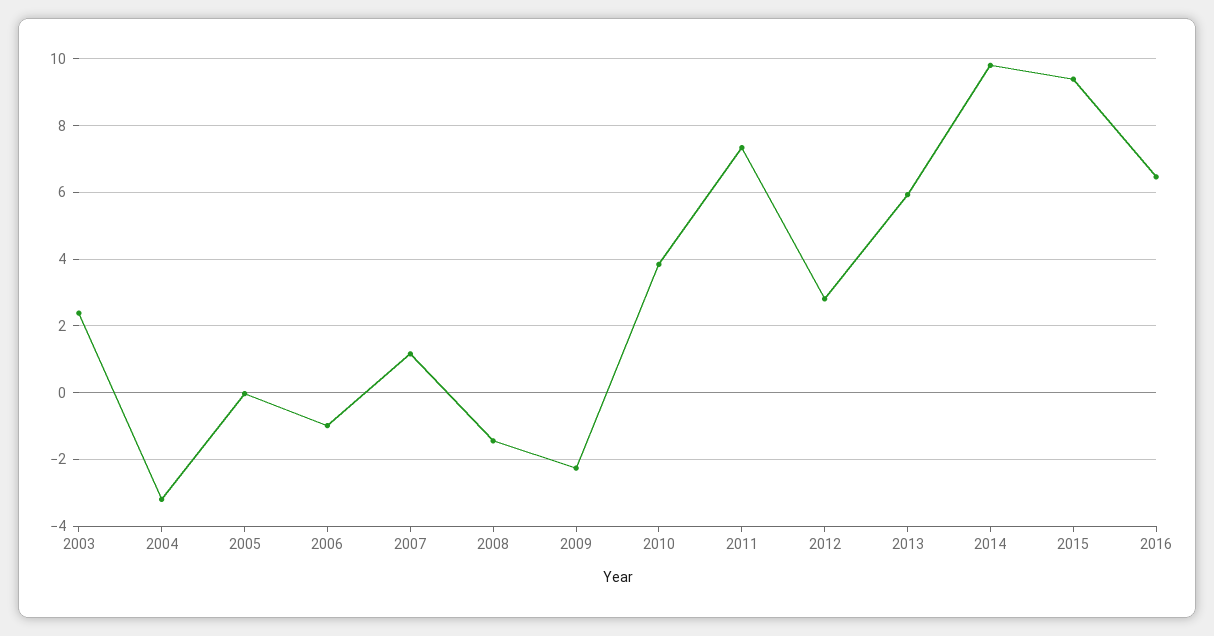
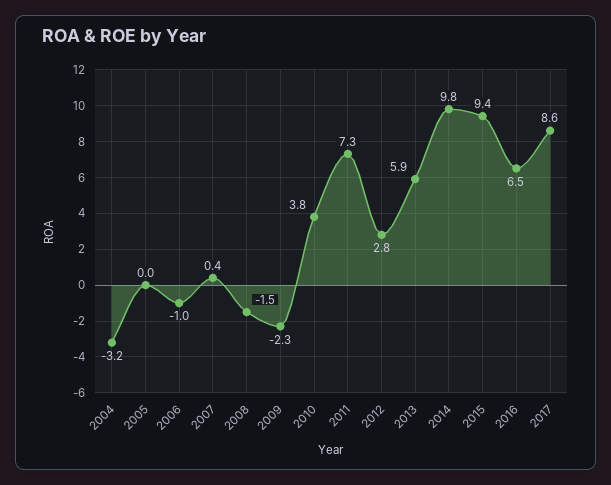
2003: 2.4 -> none
2007: 1.2 -> 0.4
2017: none -> 8.6

